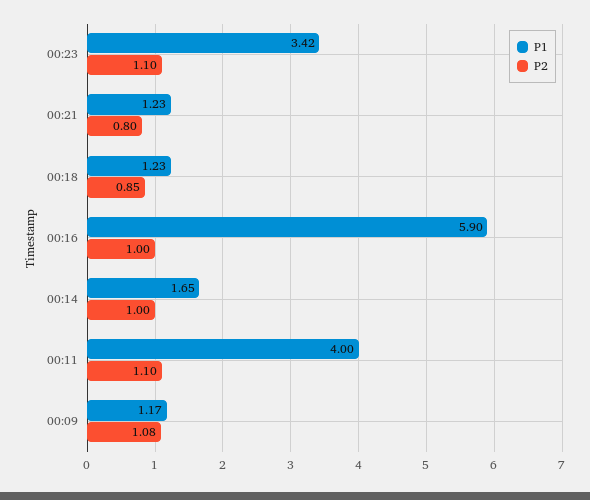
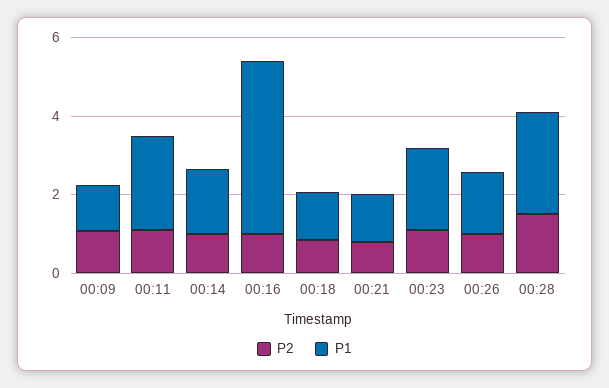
P1, 00:23: 3.42 -> 2
P1, 00:16: 5.9 -> 4.5
P1, 00:11: 4 -> 2.5
P2, 00:26: none -> 1
P1, 00:26: none -> 1.5
P2, 00:28: none -> 1.5
P1, 00:28: none -> 2.5

